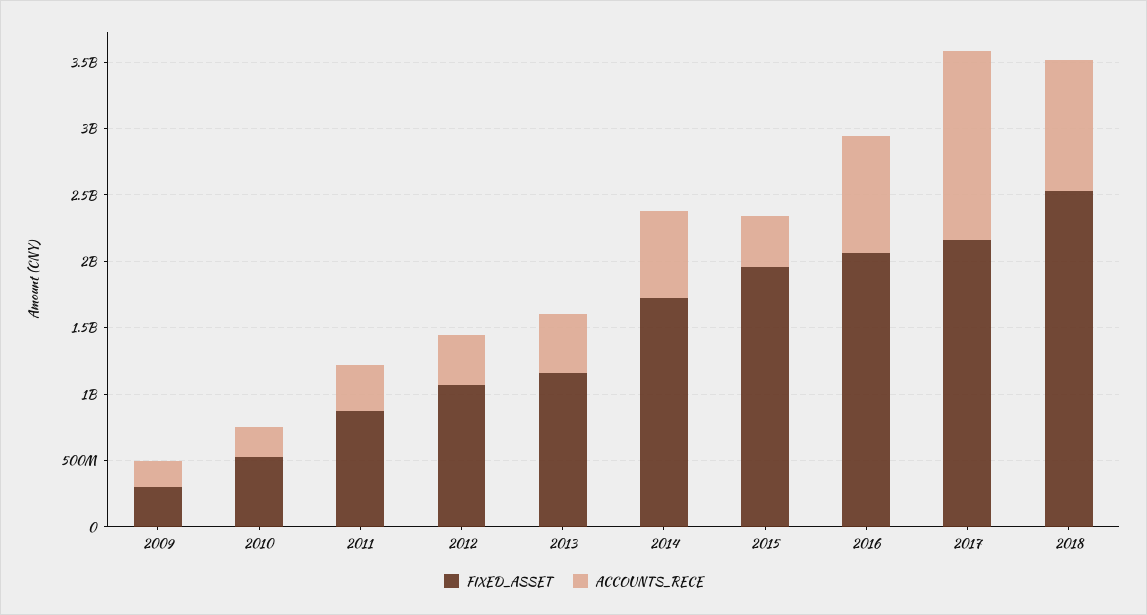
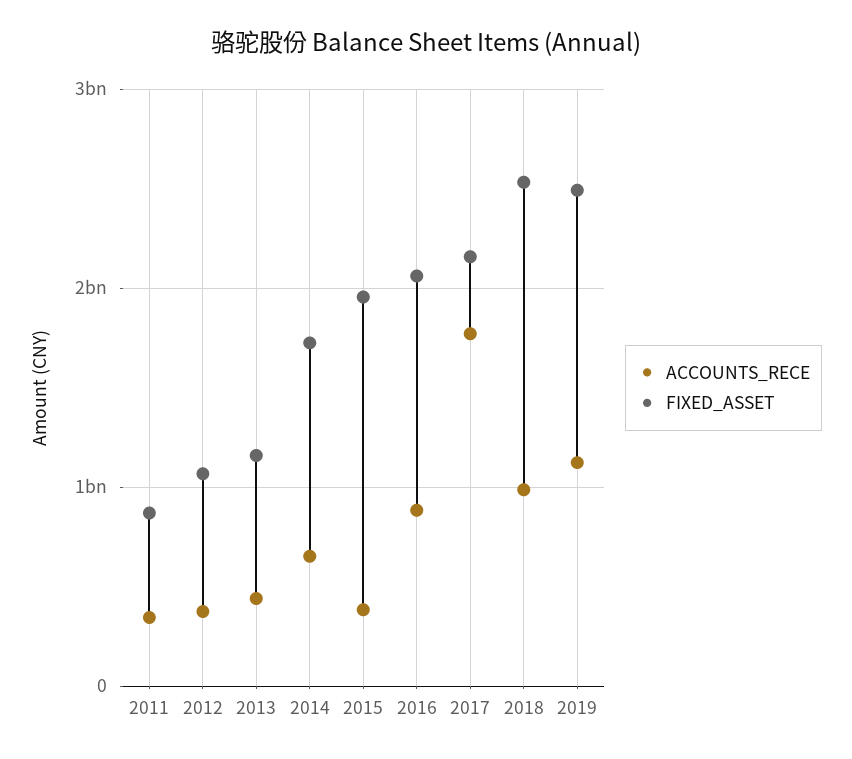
FIXED_ASSET, 2009: 300000000 -> none
ACCOUNTS_RECE, 2009: 200000000 -> none
FIXED_ASSET, 2010: 500000000 -> none
ACCOUNTS_RECE, 2010: 200000000 -> none
ACCOUNTS_RECE, 2017: 1400000000 -> 1800000000
ACCOUNTS_RECE, 2019: none -> 1100000000
FIXED_ASSET, 2019: none -> 2500000000

